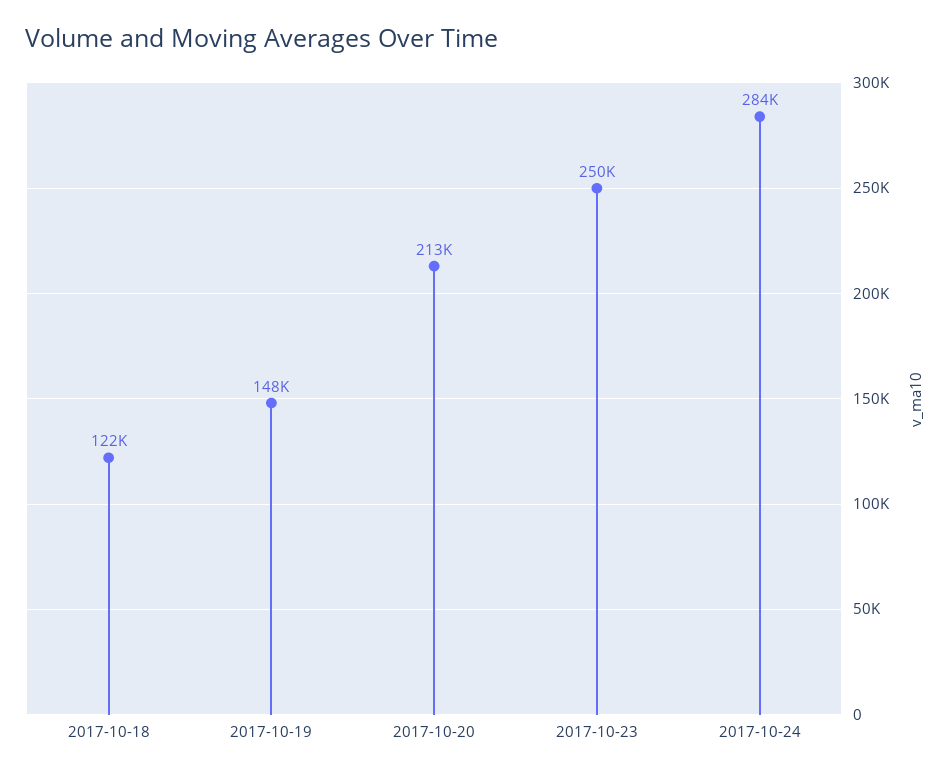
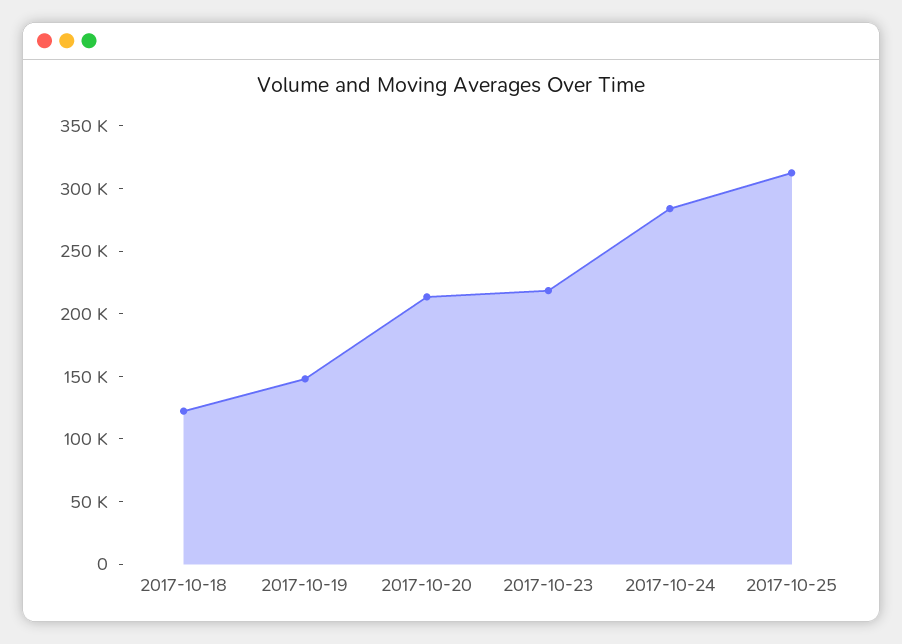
2017-10-23: 250000 -> 220000
2017-10-25: none -> 310000

